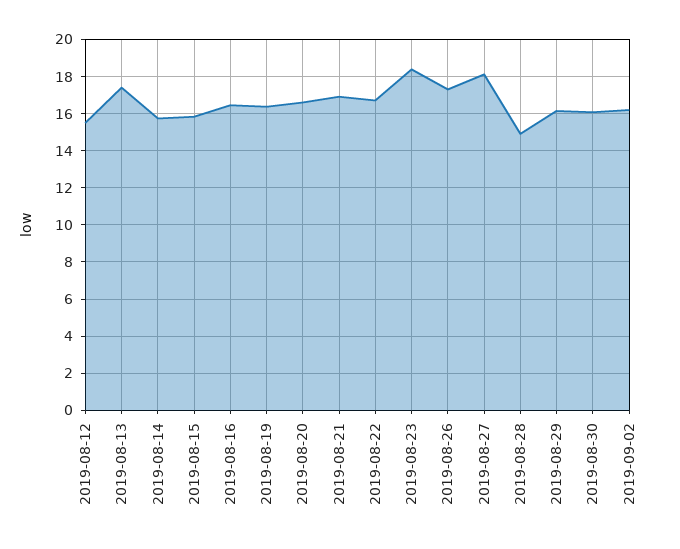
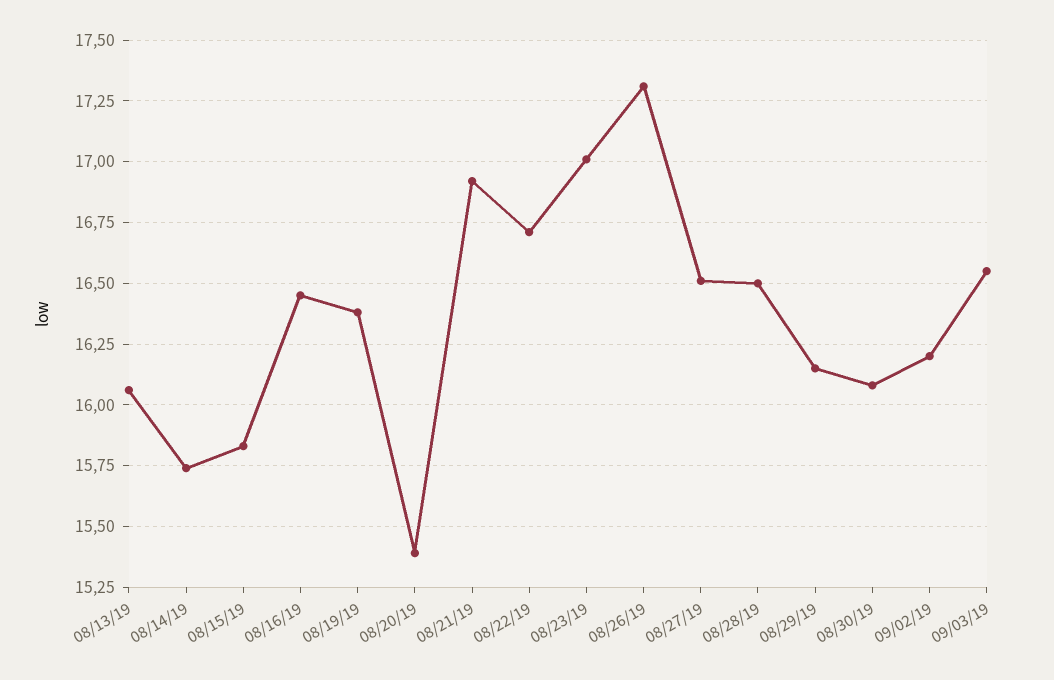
2019-08-12: 15.5 -> none
2019-08-13: 17.5 -> 16.05
2019-08-20: 16.5 -> 15.4
2019-08-23: 18.5 -> 17
2019-08-27: 18 -> 16.5
2019-08-28: 15 -> 16.5
09/03/19: none -> 16.55

